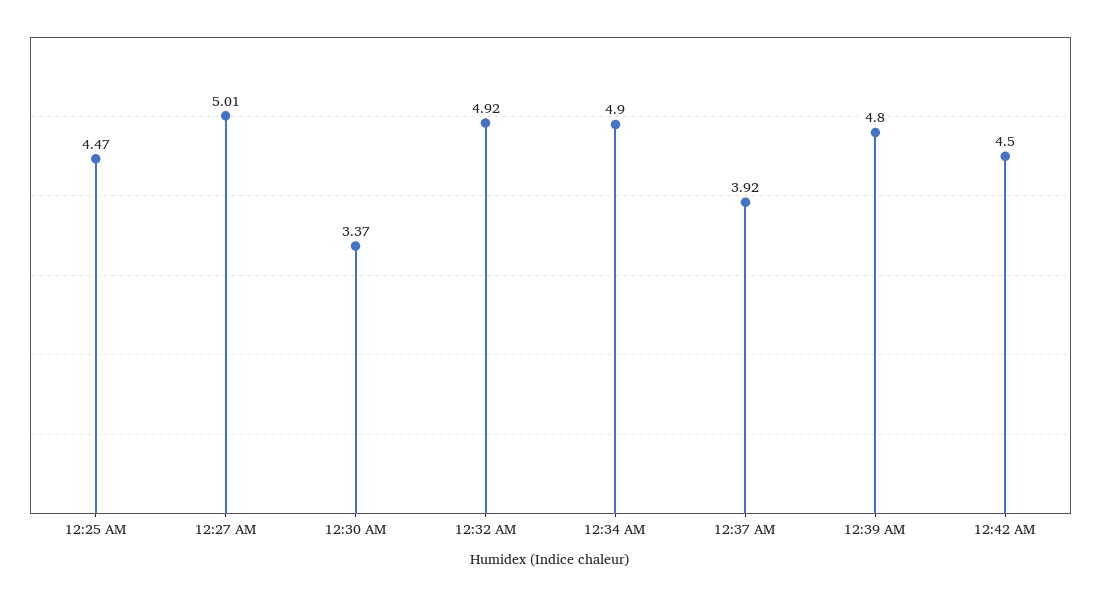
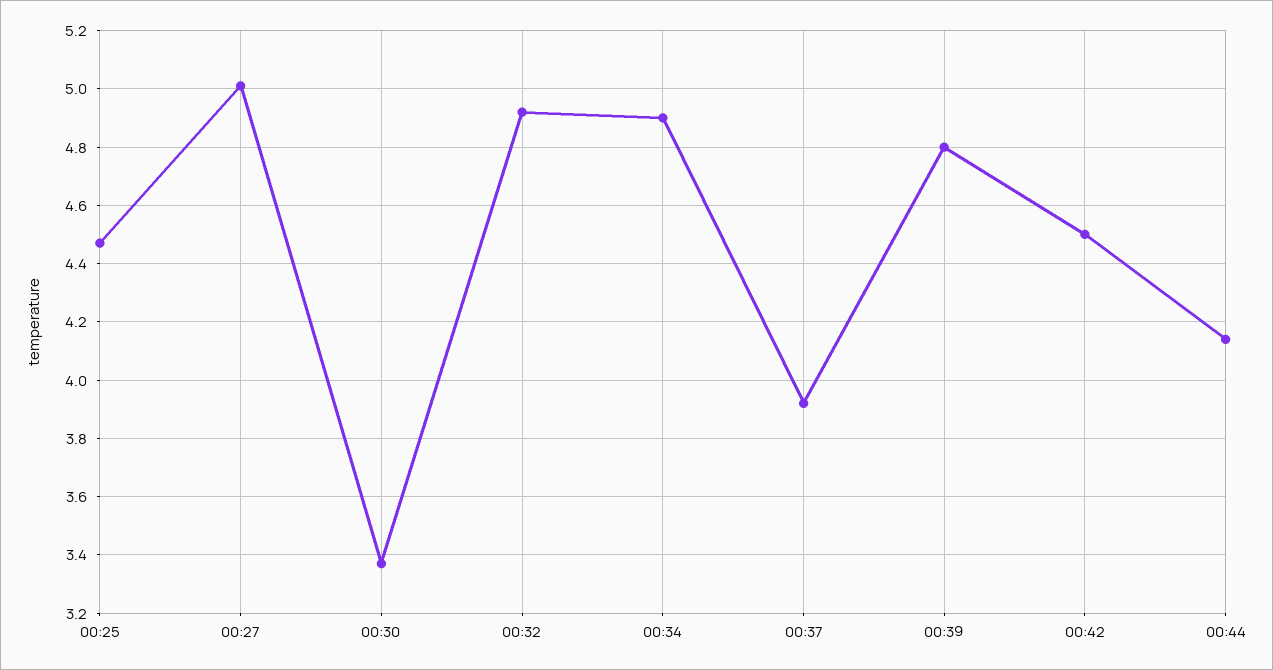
00:44: none -> 4.15

